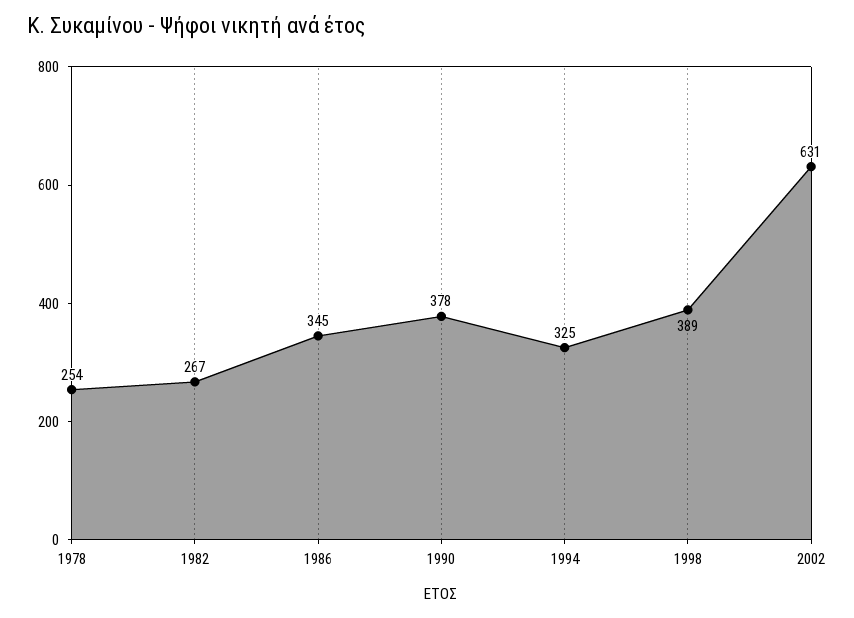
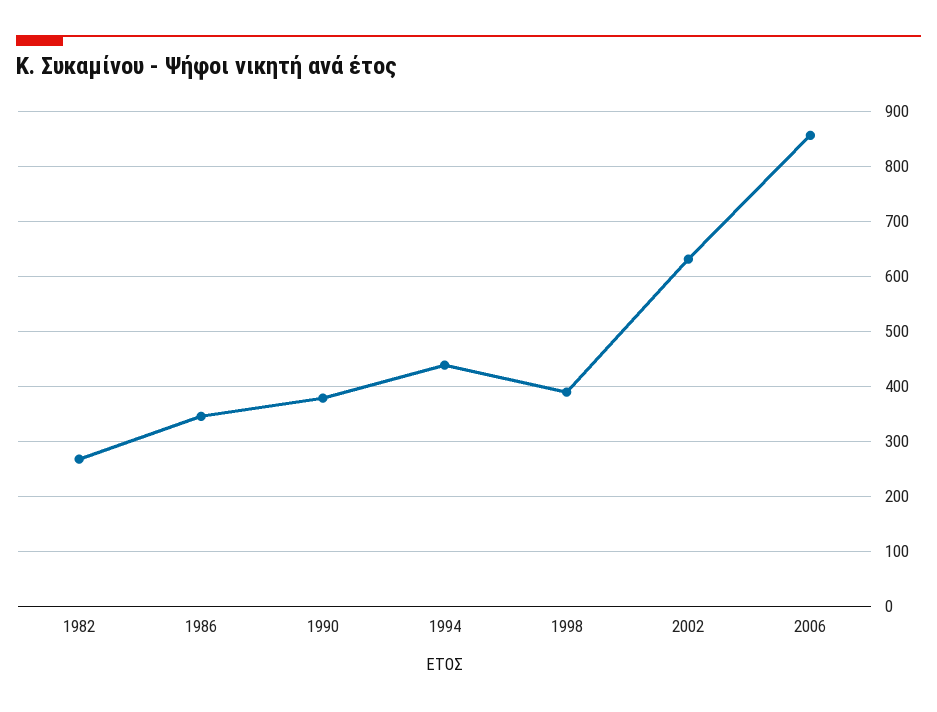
1978: 254 -> none
1994: 325 -> 440
2006: none -> 860

